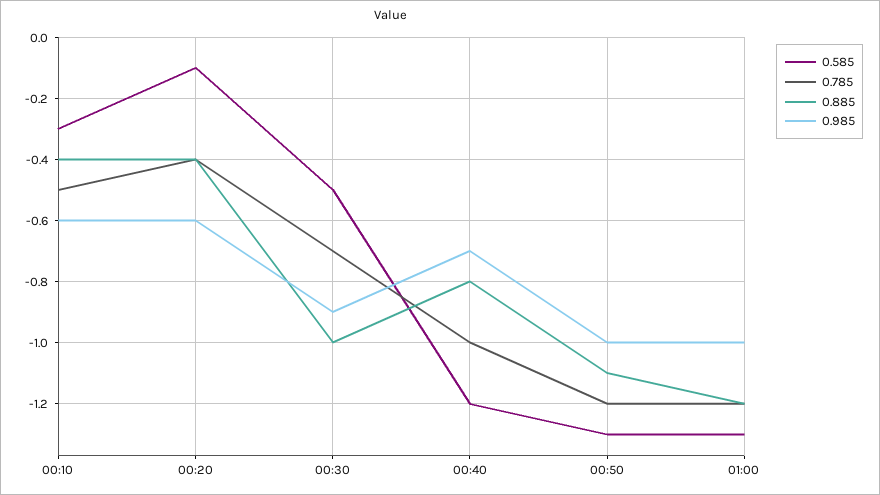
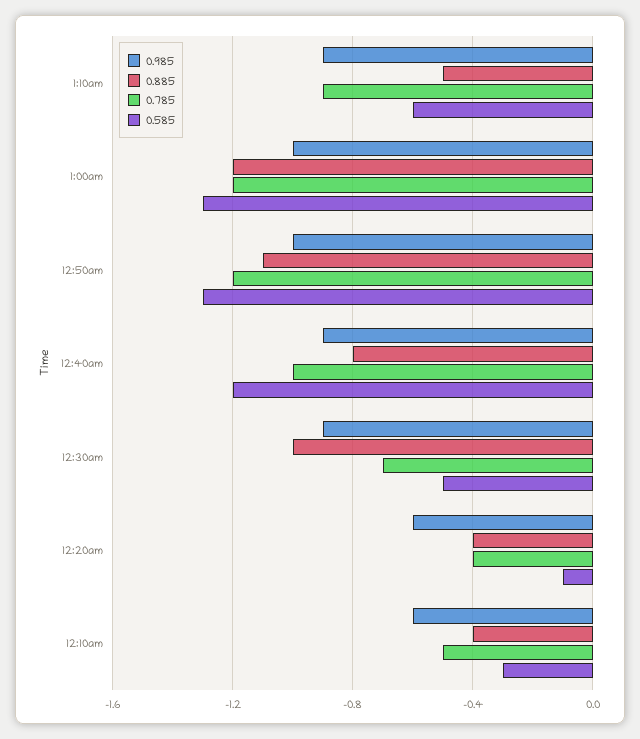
0.985, 00:40: -0.7 -> -0.9
0.985, 1:10am: none -> -0.9
0.885, 1:10am: none -> -0.5
0.785, 1:10am: none -> -0.9
0.585, 1:10am: none -> -0.6

